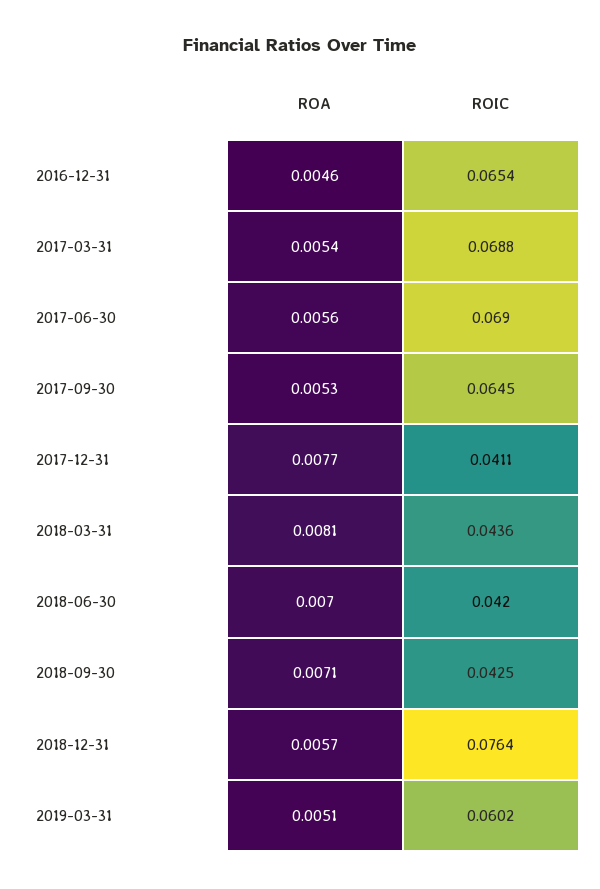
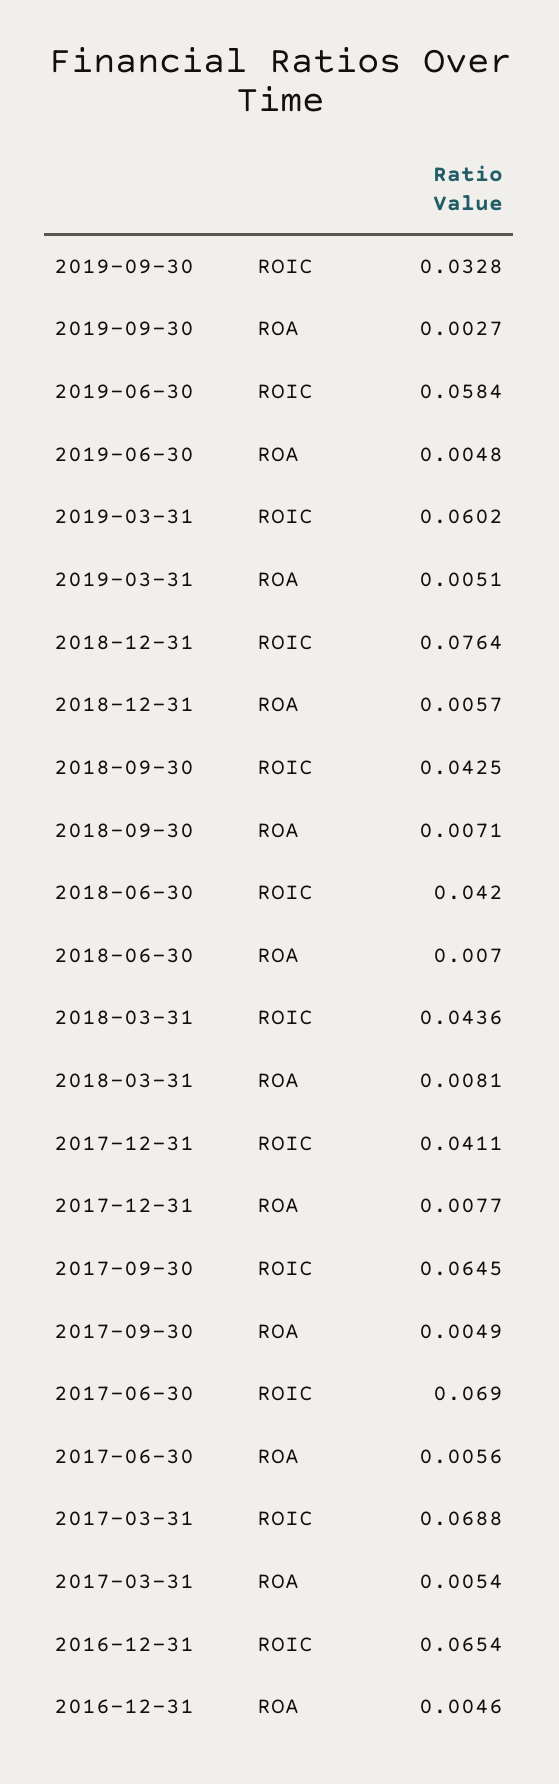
ROA, 2017-09-30: 0.0053 -> 0.0049
ROIC, 2019-09-30: none -> 0.0328
ROA, 2019-09-30: none -> 0.0027
ROIC, 2019-06-30: none -> 0.0584
ROA, 2019-06-30: none -> 0.0048

